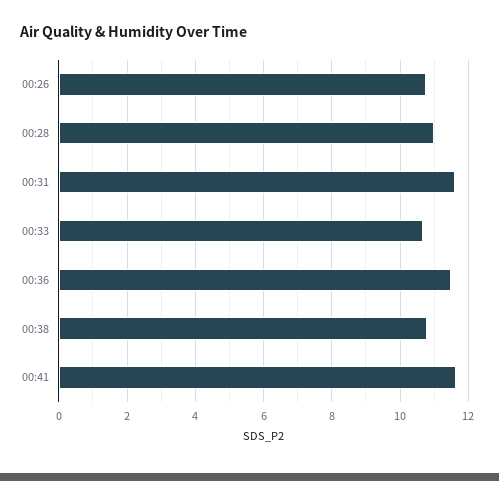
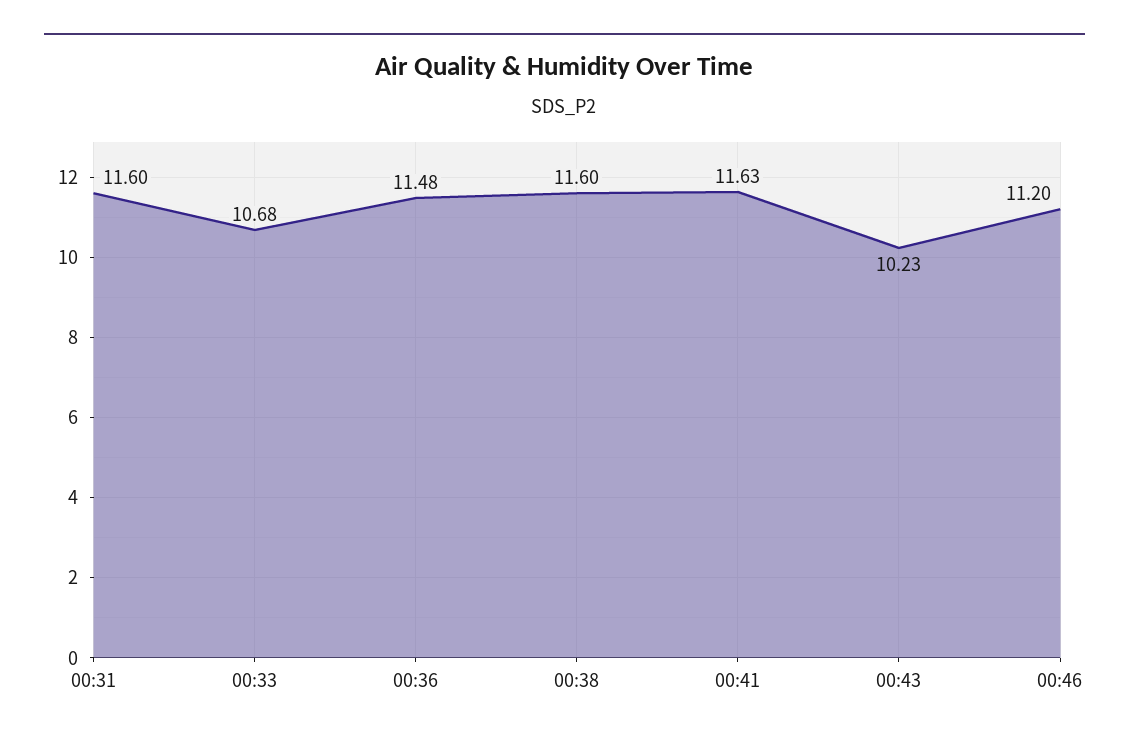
00:26: 10.8 -> none
00:28: 11 -> none
00:38: 10.8 -> 11.6
00:43: none -> 10.23
00:46: none -> 11.2

